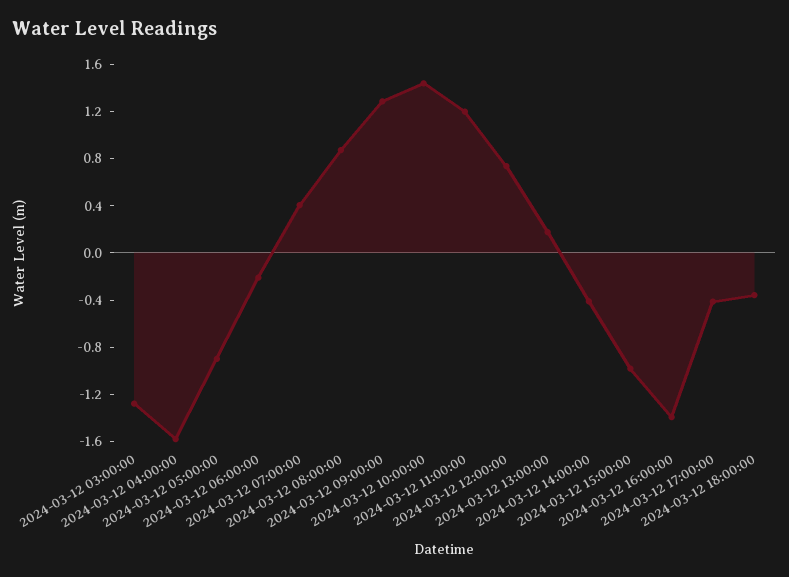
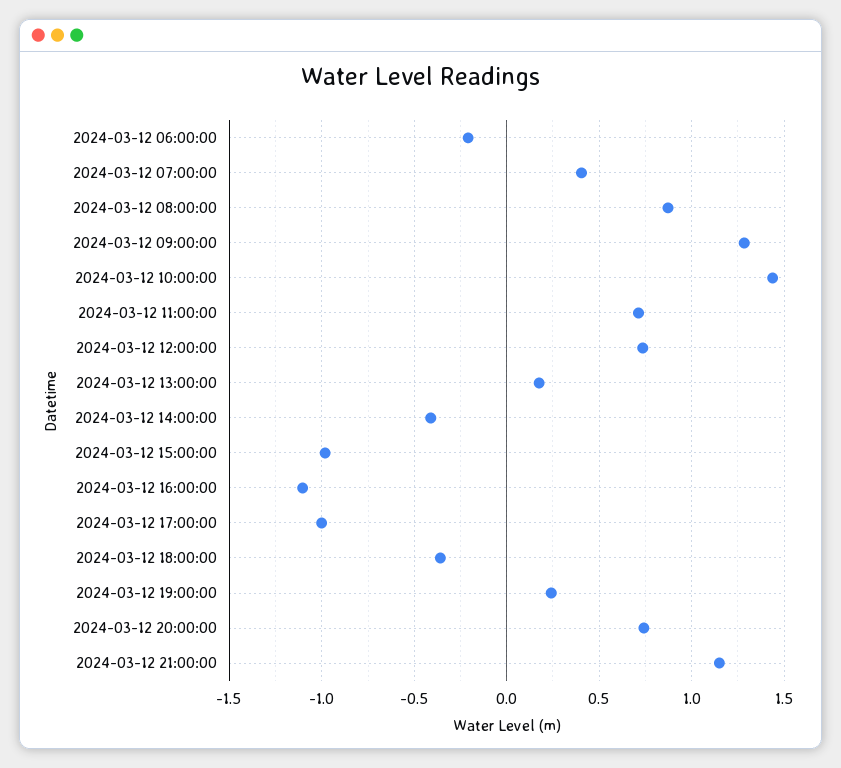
2024-03-12 03:00:00: -1.3 -> none
2024-03-12 04:00:00: -1.6 -> none
2024-03-12 05:00:00: -0.9 -> none
2024-03-12 11:00:00: 1.2 -> 0.7
2024-03-12 16:00:00: -1.4 -> -1.1
2024-03-12 17:00:00: -0.4 -> -1
2024-03-12 19:00:00: none -> 0.25
2024-03-12 20:00:00: none -> 0.75
2024-03-12 21:00:00: none -> 1.15

